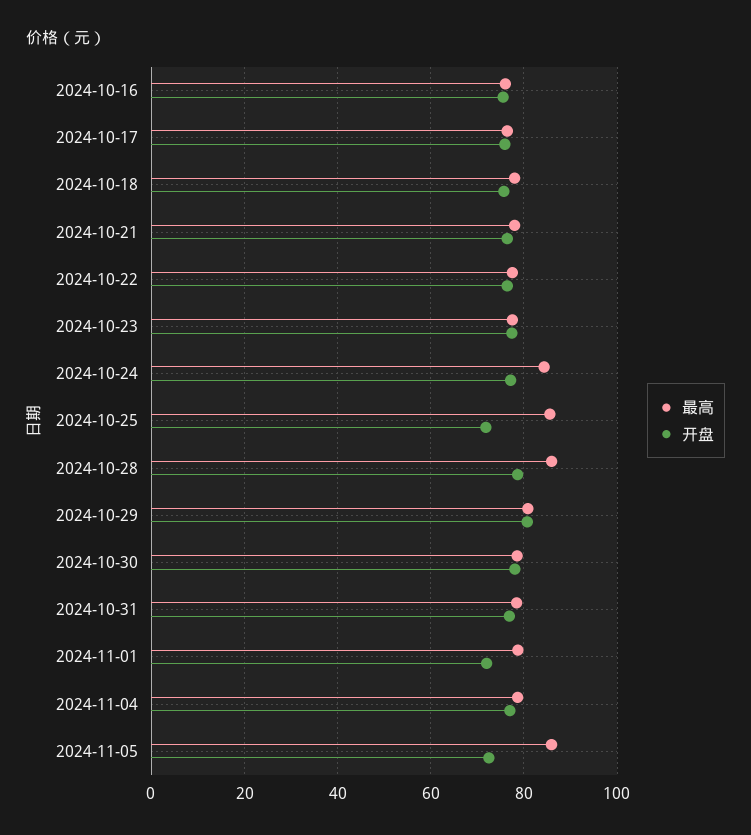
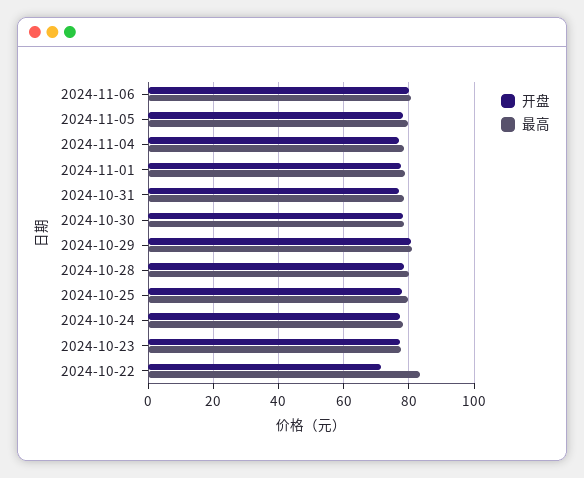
最高, 2024-10-16: 76 -> none
开盘, 2024-10-16: 76 -> none
最高, 2024-10-17: 76 -> none
开盘, 2024-10-17: 76 -> none
最高, 2024-10-18: 78 -> none
开盘, 2024-10-18: 76 -> none
最高, 2024-10-21: 78 -> none
开盘, 2024-10-21: 76 -> none
最高, 2024-10-22: 78 -> 84
开盘, 2024-10-22: 76 -> 72
最高, 2024-10-24: 84 -> 78
最高, 2024-10-25: 86 -> 80
开盘, 2024-10-25: 72 -> 78
最高, 2024-10-28: 86 -> 80
开盘, 2024-11-01: 72 -> 78
最高, 2024-11-05: 86 -> 80
开盘, 2024-11-05: 72 -> 78
开盘, 2024-11-06: none -> 80
最高, 2024-11-06: none -> 80

